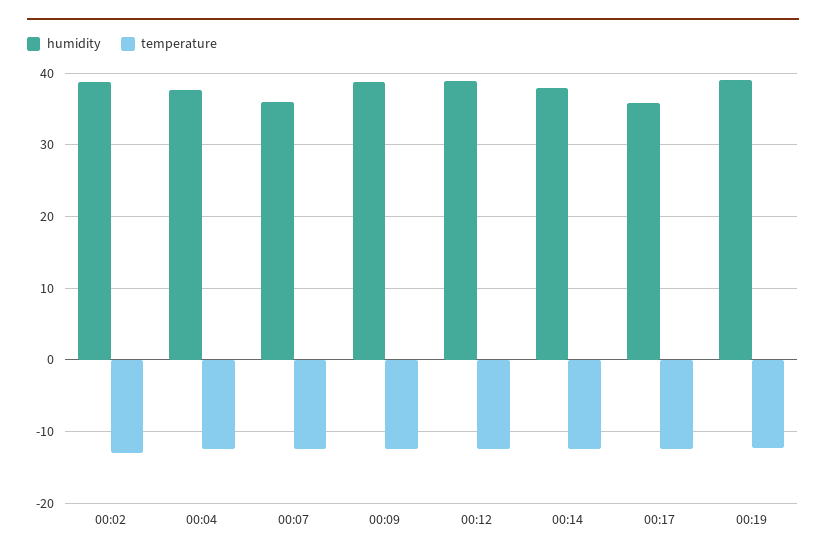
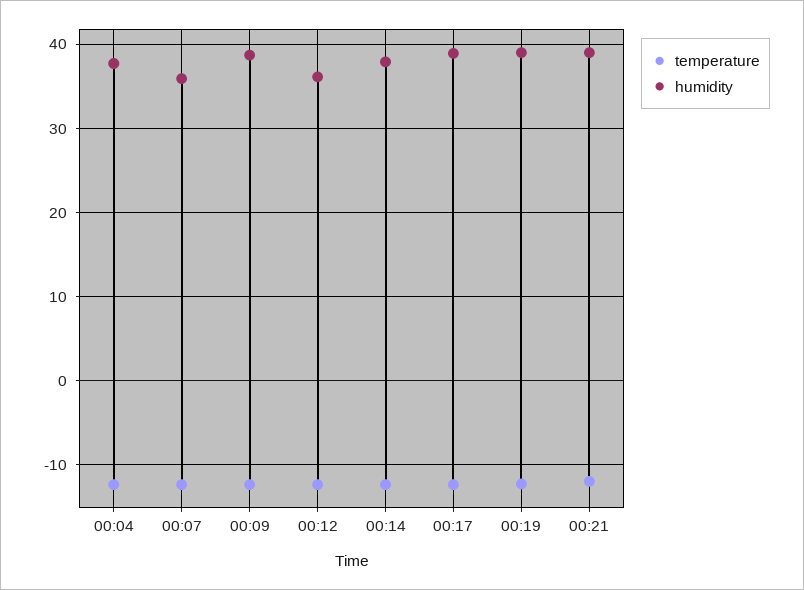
humidity, 00:02: 39 -> none
temperature, 00:02: -13 -> none
humidity, 00:12: 39 -> 36
humidity, 00:17: 36 -> 39
temperature, 00:21: none -> -12
humidity, 00:21: none -> 39

